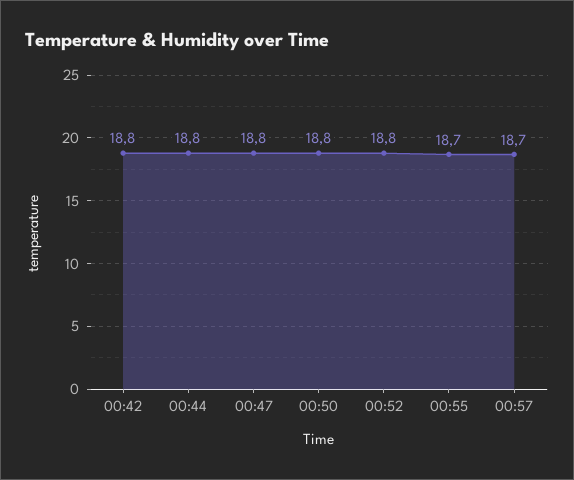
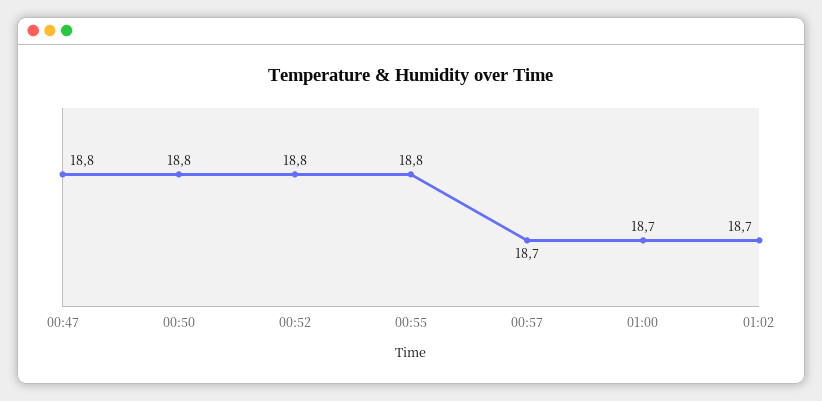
00:42: 18.8 -> none
00:44: 18.8 -> none
00:55: 18.7 -> 18.8
01:00: none -> 18.7
01:02: none -> 18.7

